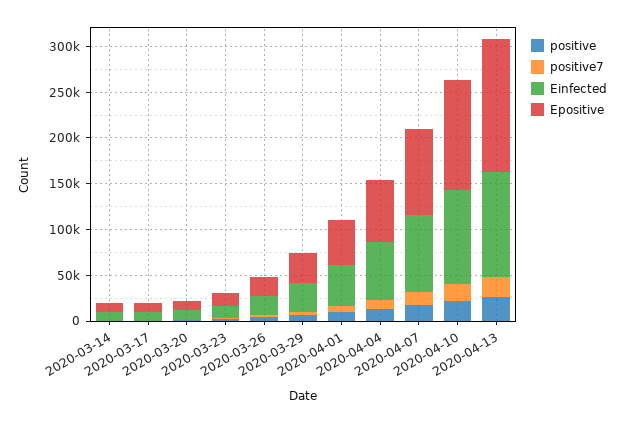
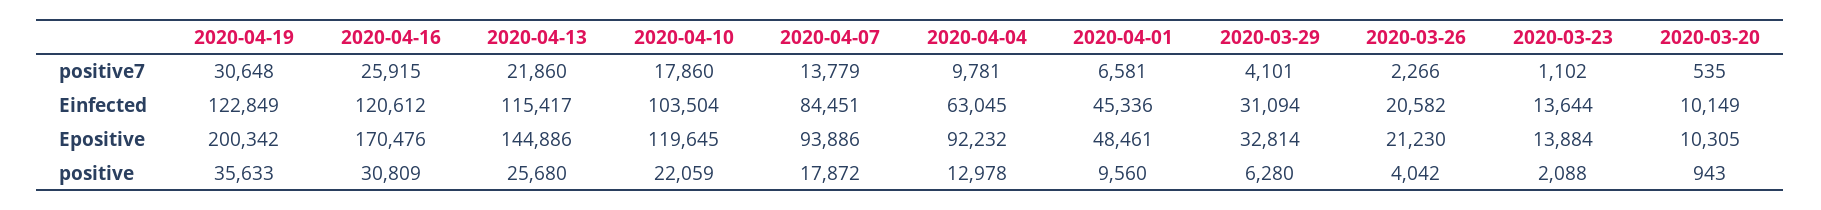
positive, 2020-03-14: 0 -> none
positive7, 2020-03-14: 0 -> none
Einfected, 2020-03-14: 10000 -> none
Epositive, 2020-03-14: 10000 -> none
positive, 2020-03-17: 0 -> none
positive7, 2020-03-17: 0 -> none
Einfected, 2020-03-17: 10000 -> none
Epositive, 2020-03-17: 10000 -> none
Epositive, 2020-04-04: 70000 -> 92232
positive7, 2020-04-19: none -> 30648
positive7, 2020-04-16: none -> 25915
Einfected, 2020-04-19: none -> 122849
Einfected, 2020-04-16: none -> 120612
Epositive, 2020-04-19: none -> 200342
Epositive, 2020-04-16: none -> 170476
positive, 2020-04-19: none -> 35633
positive, 2020-04-16: none -> 30809

